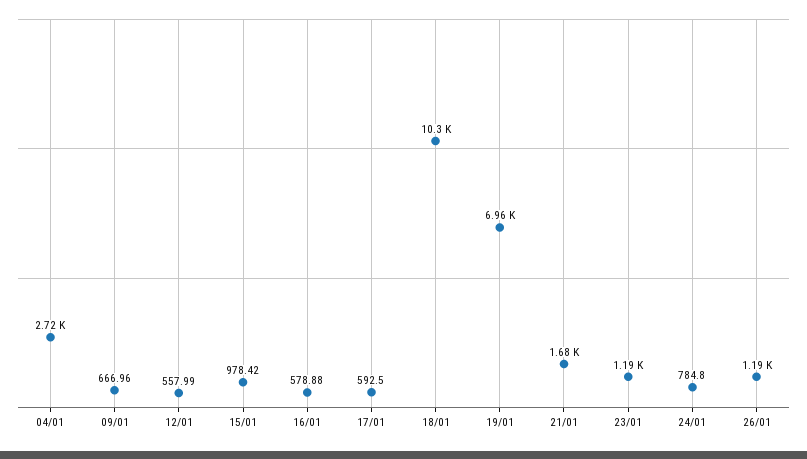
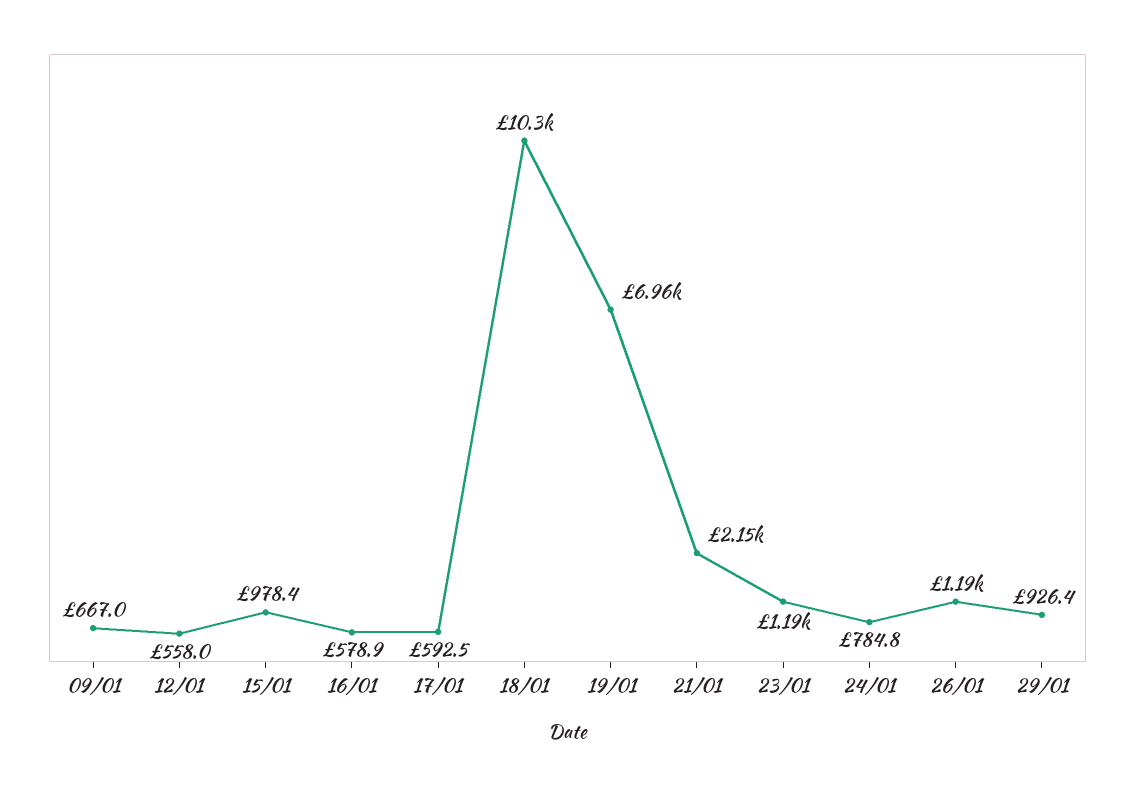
04/01: 2720 -> none
21/01: 1680 -> 2150
29/01: none -> 926.4

